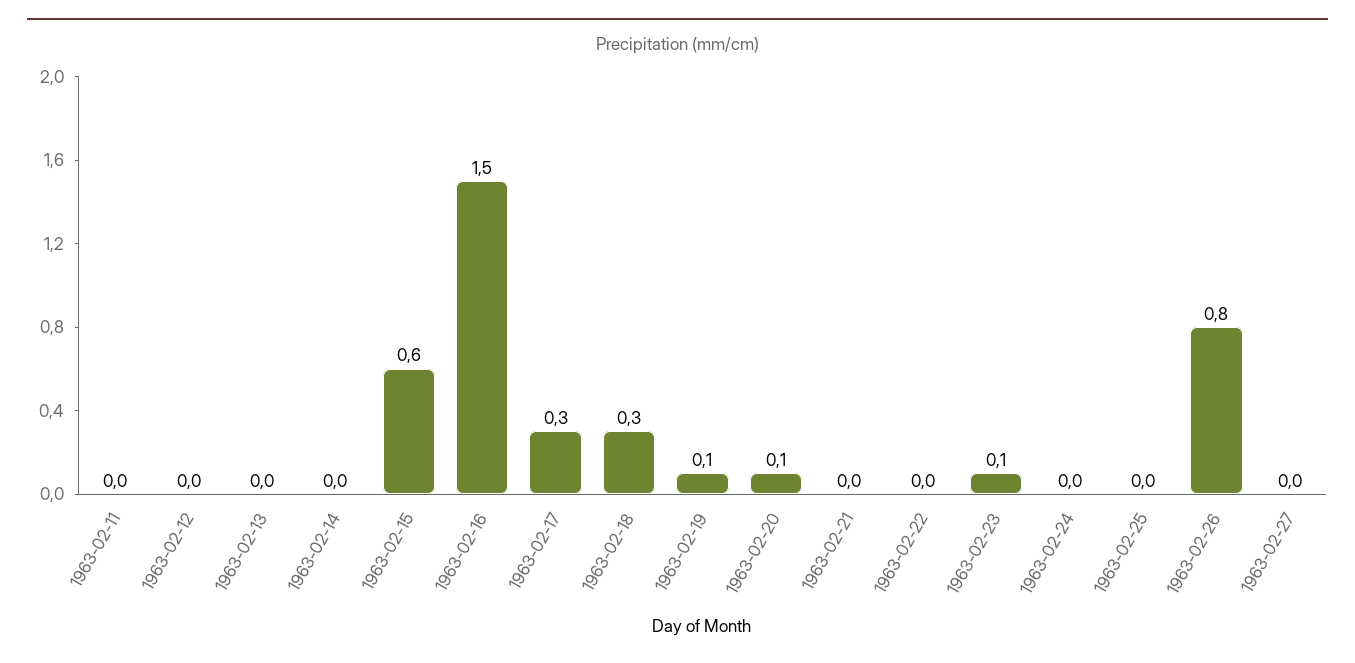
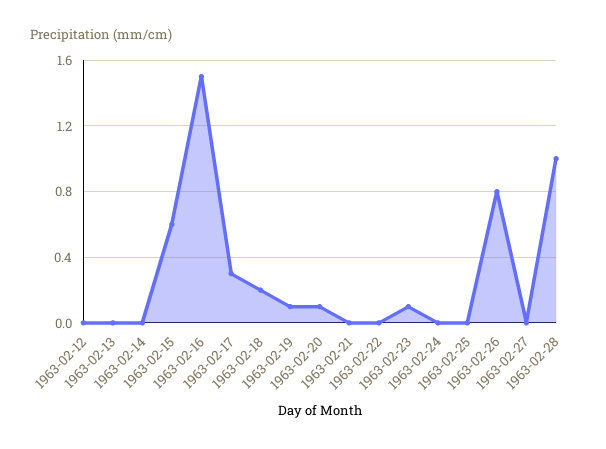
1963-02-11: 0 -> none
1963-02-18: 0.3 -> 0.2
1963-02-28: none -> 1

